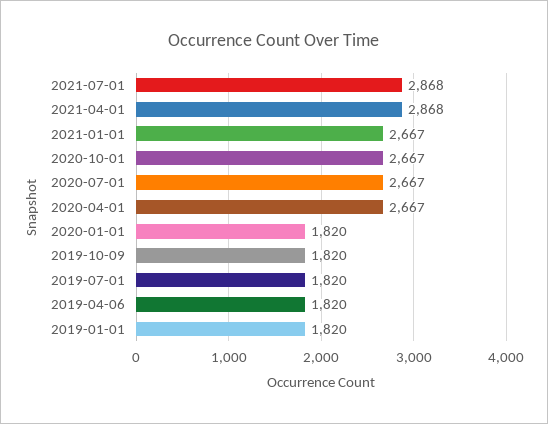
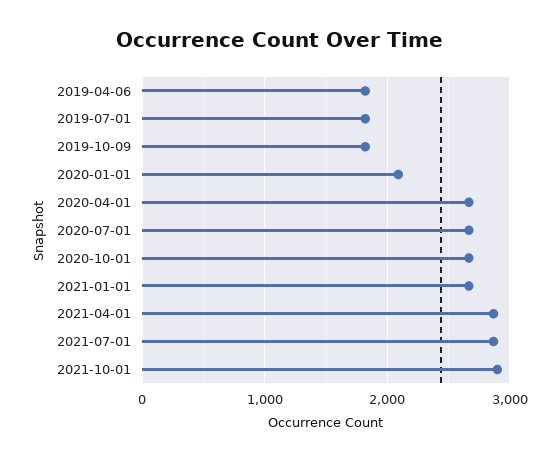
2020-01-01: 1820 -> 2100
2019-01-01: 1820 -> none
2021-10-01: none -> 2900

